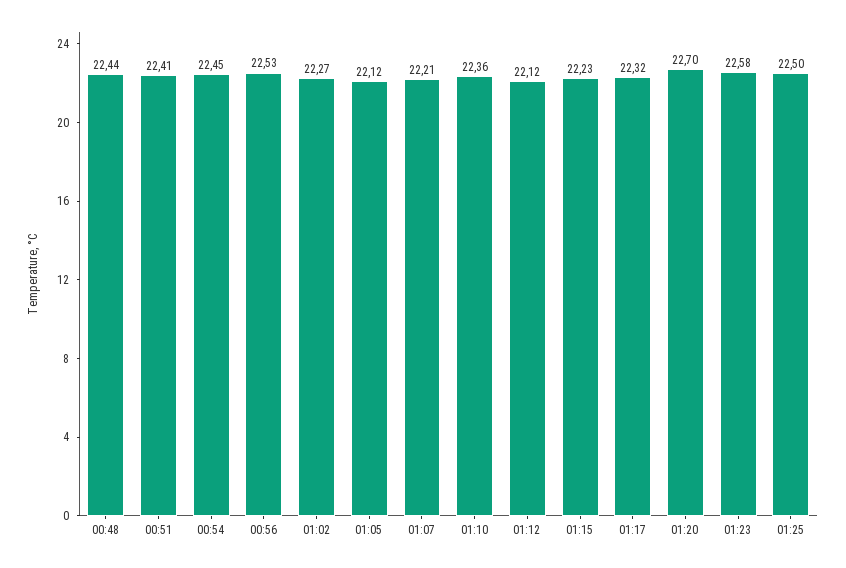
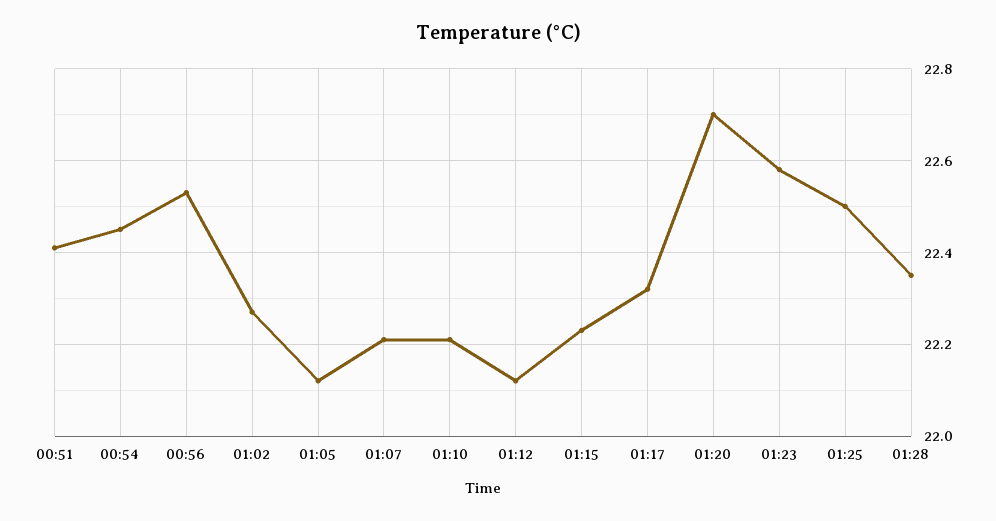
00:48: 22.44 -> none
01:10: 22.36 -> 22.2
01:28: none -> 22.35

